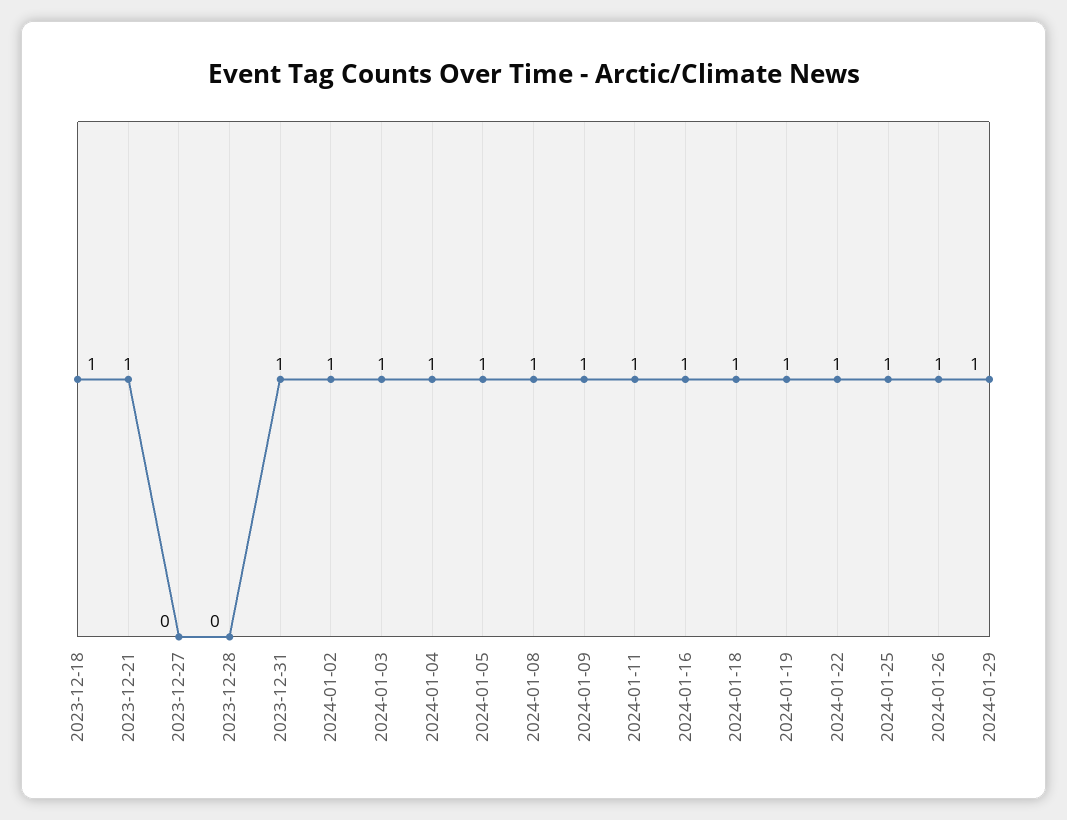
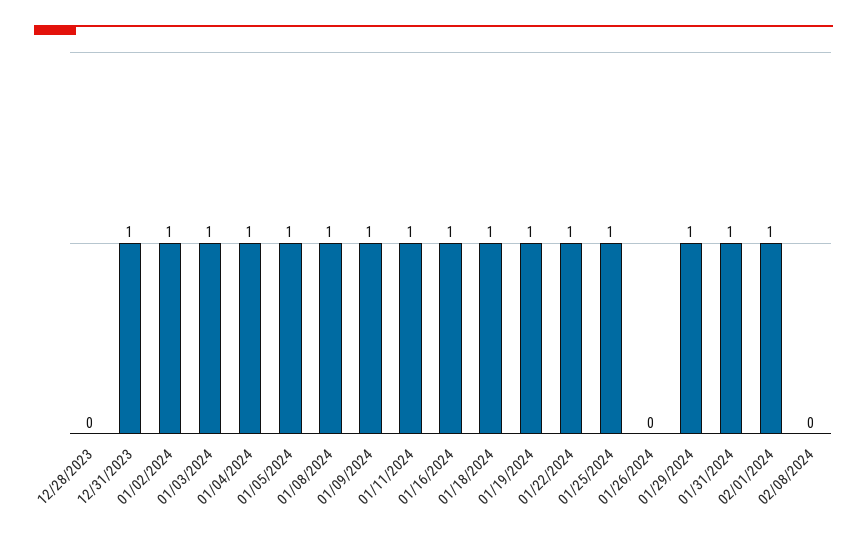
2023-12-18: 1 -> none
2023-12-21: 1 -> none
2023-12-27: 0 -> none
2024-01-26: 1 -> 0
01/31/2024: none -> 1
02/01/2024: none -> 1
02/08/2024: none -> 0

